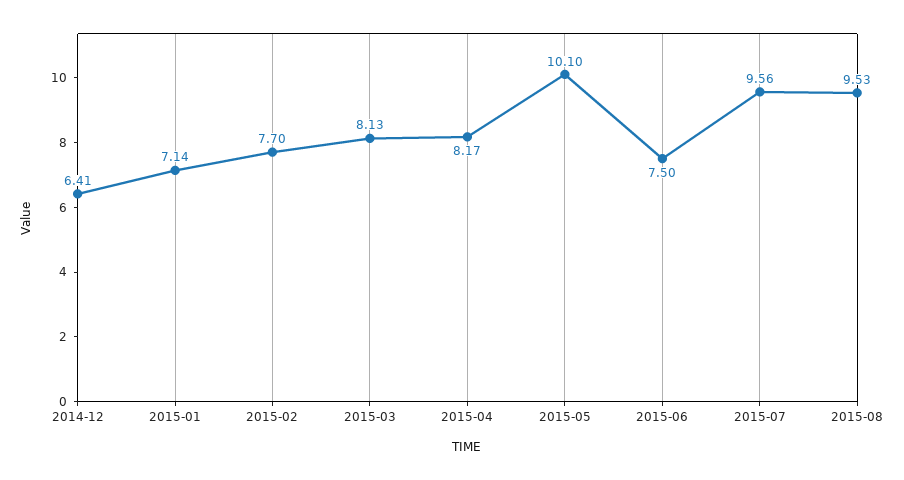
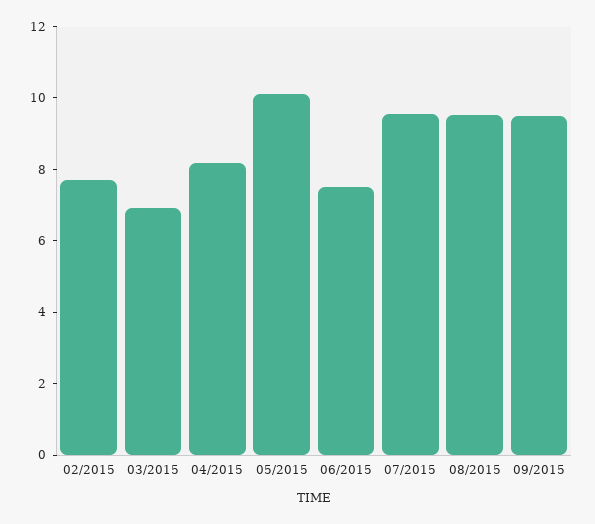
2014-12: 6.41 -> none
2015-01: 7.14 -> none
2015-03: 8.13 -> 7
09/2015: none -> 9.5

